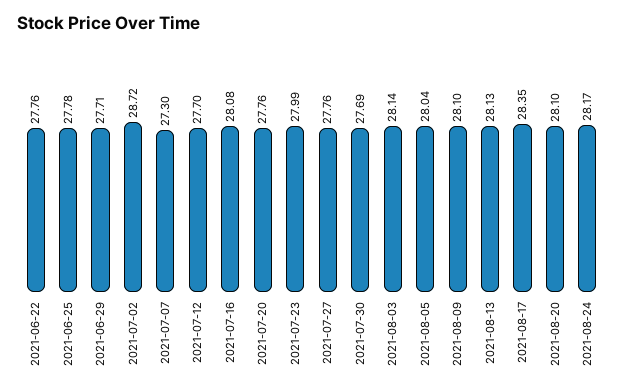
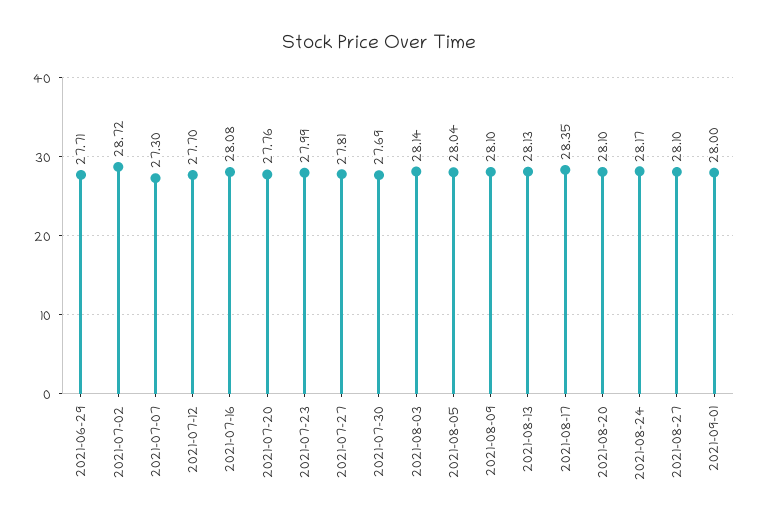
2021-06-22: 27.76 -> none
2021-06-25: 27.78 -> none
2021-07-27: 27.76 -> 27.81
2021-08-27: none -> 28.1
2021-09-01: none -> 28

